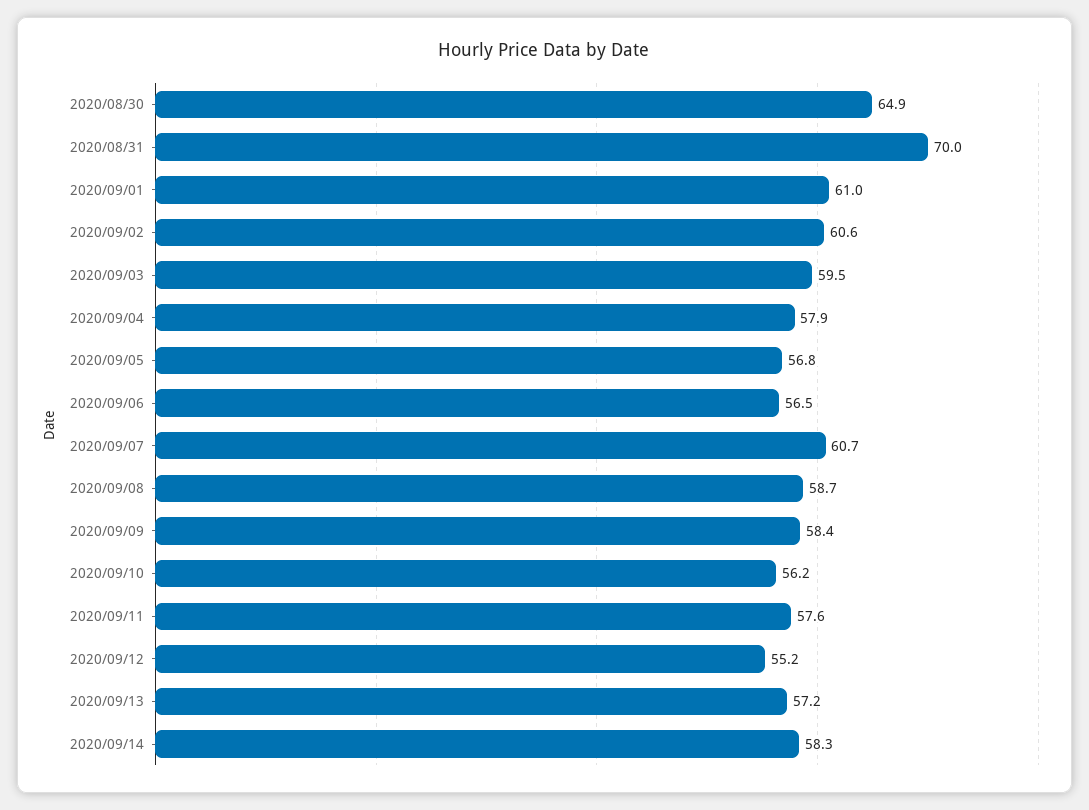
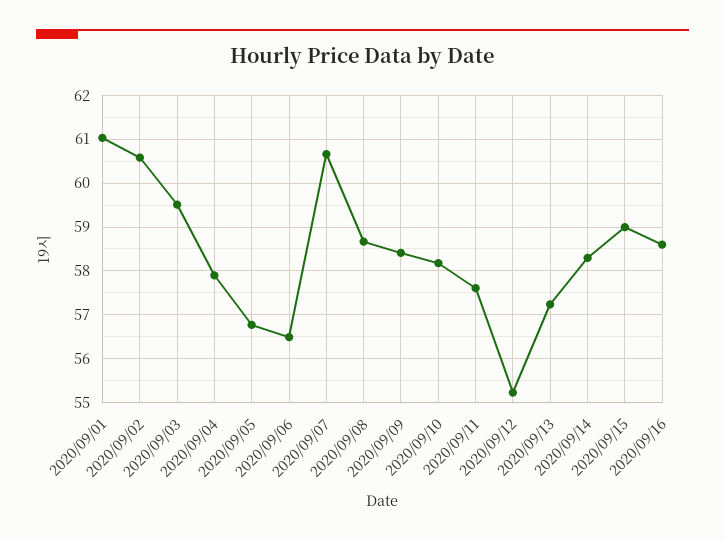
2020/08/30: 64.9 -> none
2020/08/31: 70 -> none
2020/09/10: 56.2 -> 58.2
2020/09/15: none -> 59
2020/09/16: none -> 58.6

